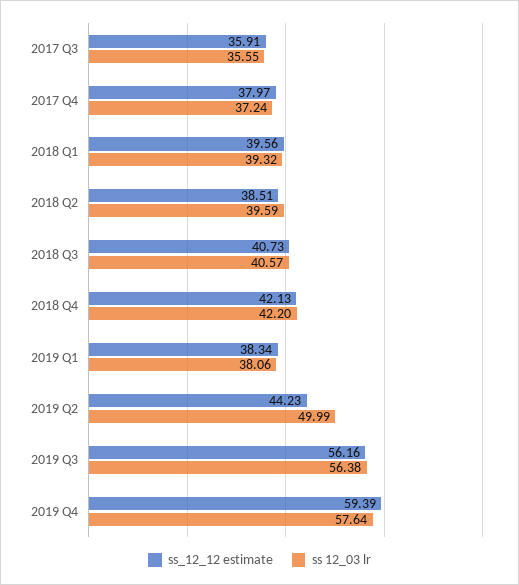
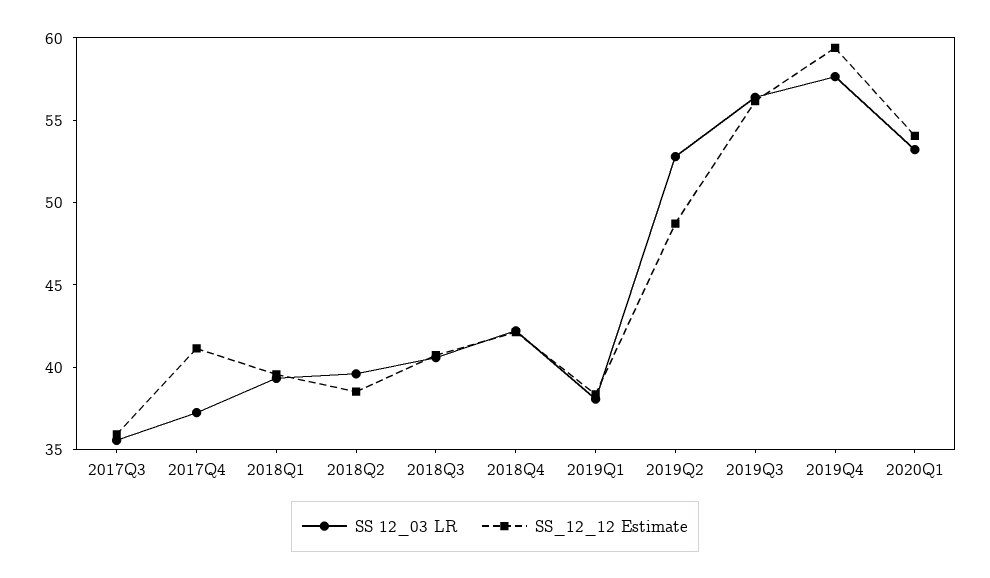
ss_12_12 estimate, 2017 Q4: 37.97 -> 41
ss_12_12 estimate, 2019 Q2: 44.23 -> 49
ss 12_03 lr, 2019 Q2: 49.99 -> 53
ss 12_03 lr, 2020Q1: none -> 53
ss_12_12 estimate, 2020Q1: none -> 54

